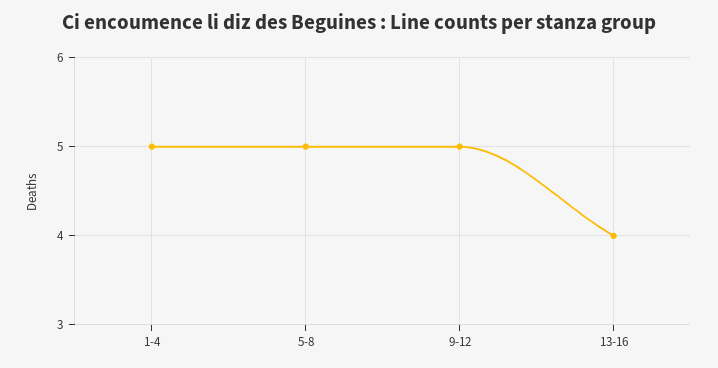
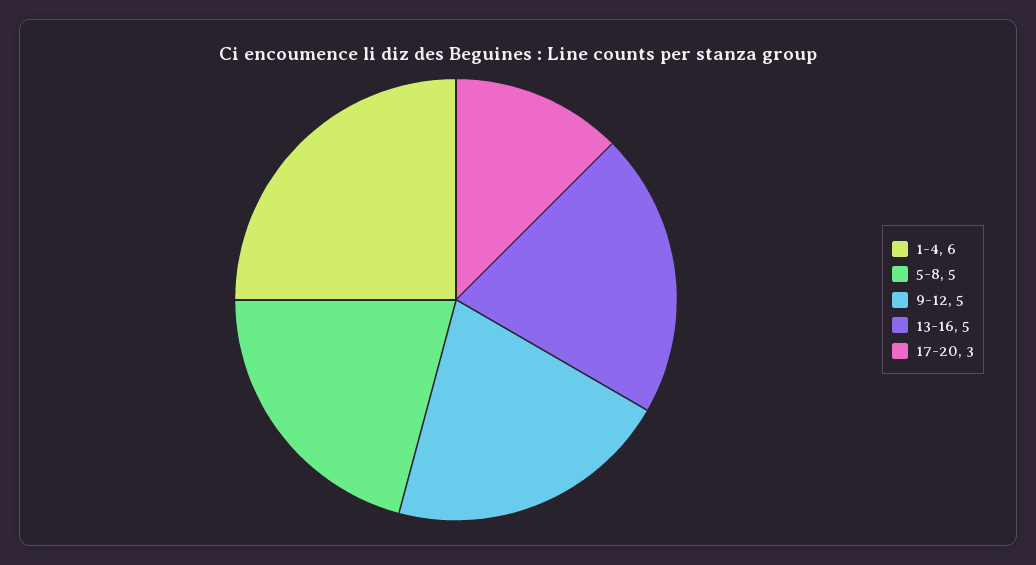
1-4: 5 -> 6
13-16: 4 -> 5
17-20: none -> 3

